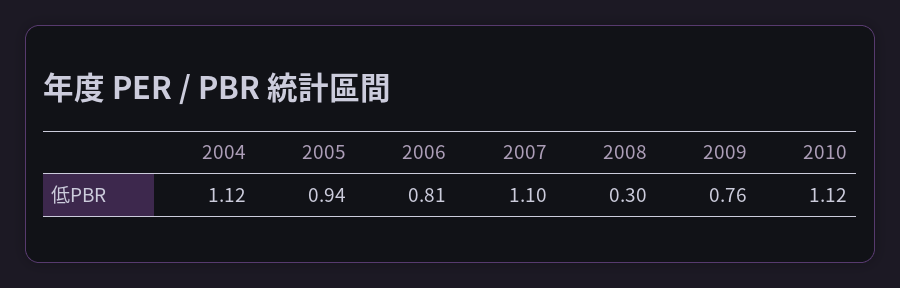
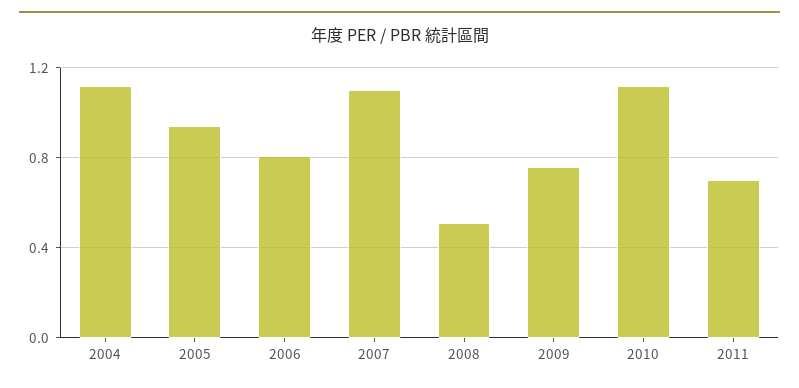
2008: 0.3 -> 0.5
2011: none -> 0.7

